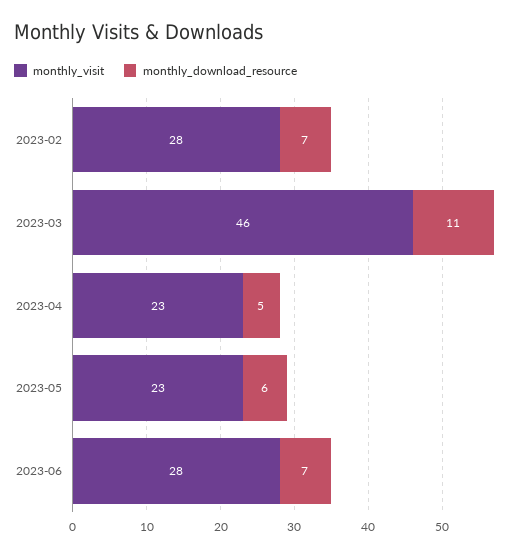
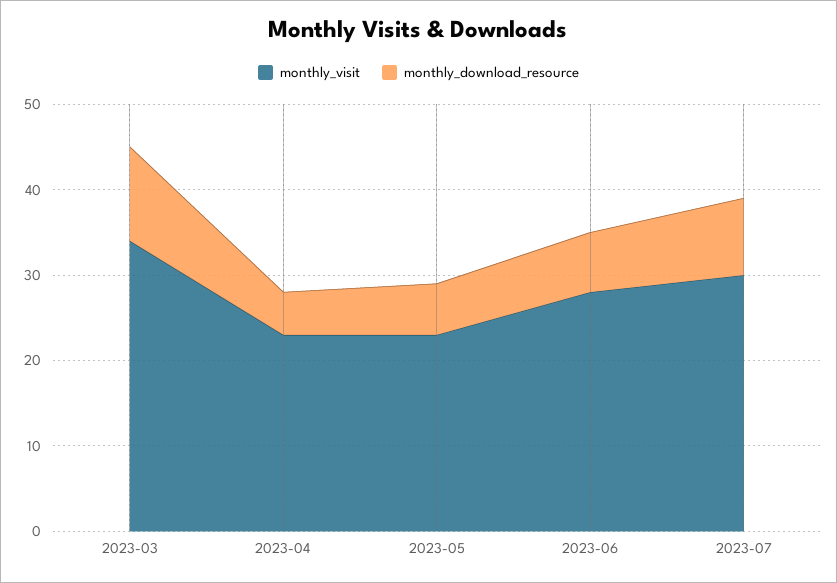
monthly_visit, 2023-02: 28 -> none
monthly_download_resource, 2023-02: 7 -> none
monthly_visit, 2023-03: 46 -> 34
monthly_visit, 2023-07: none -> 30
monthly_download_resource, 2023-07: none -> 9

